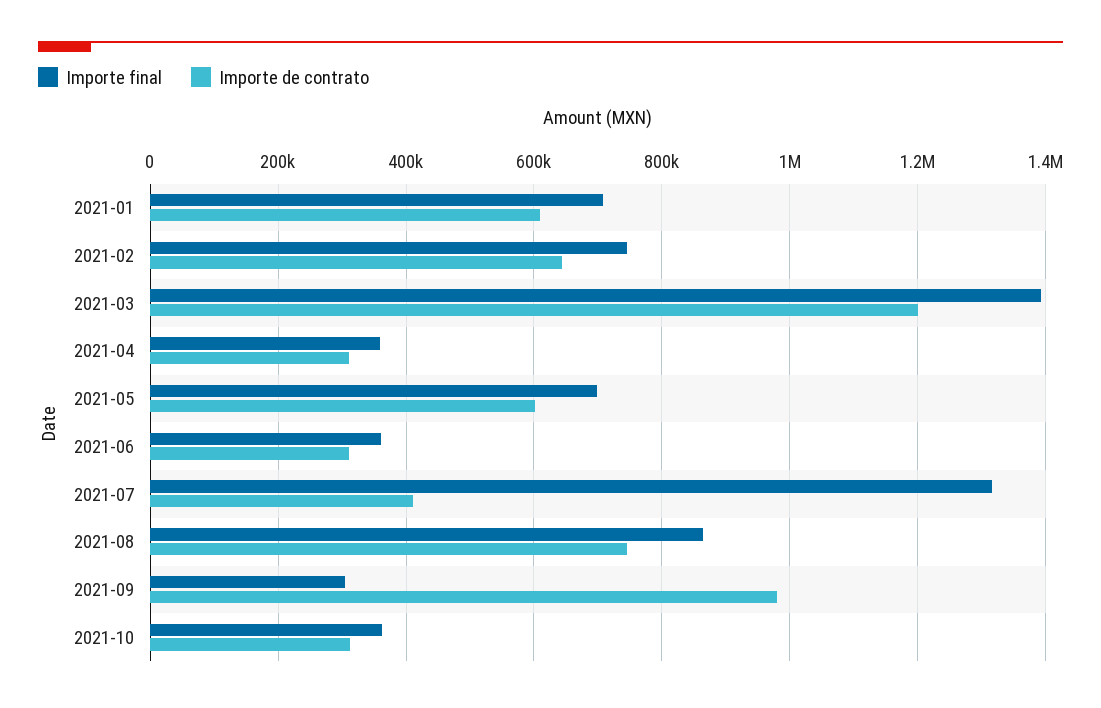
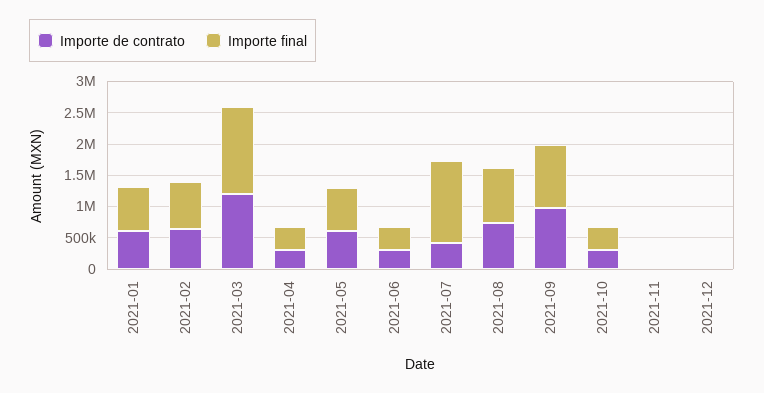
Importe final, 2021-09: 300000 -> 1000000
Importe de contrato, 2021-11: none -> 0
Importe final, 2021-11: none -> 0
Importe de contrato, 2021-12: none -> 0
Importe final, 2021-12: none -> 0

